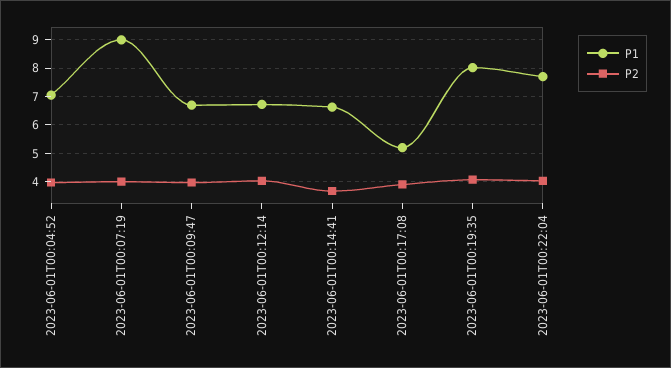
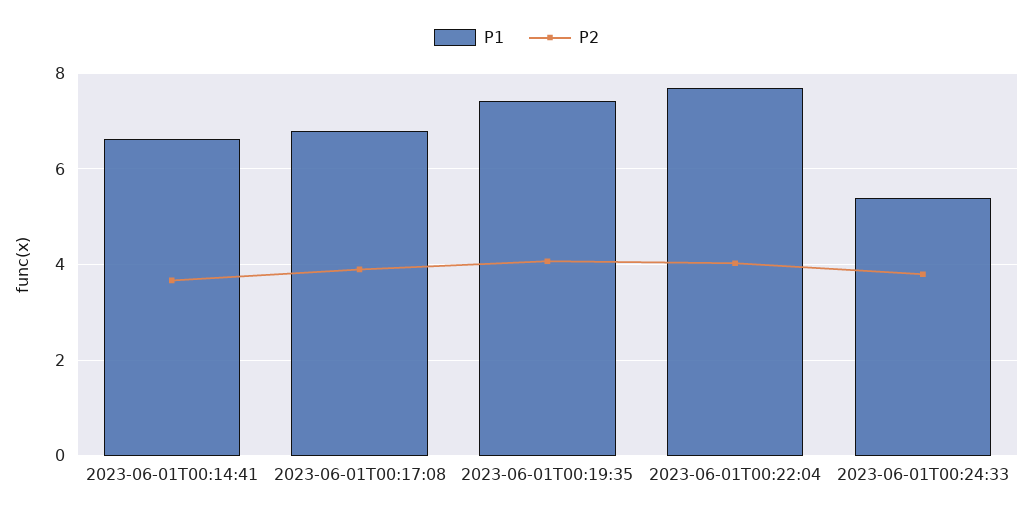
P1, 2023-06-01T00:04:52: 7 -> none
P2, 2023-06-01T00:04:52: 4 -> none
P1, 2023-06-01T00:07:19: 9 -> none
P2, 2023-06-01T00:07:19: 4 -> none
P1, 2023-06-01T00:09:47: 6.75 -> none
P2, 2023-06-01T00:09:47: 4 -> none
P1, 2023-06-01T00:12:14: 6.75 -> none
P2, 2023-06-01T00:12:14: 4 -> none
P1, 2023-06-01T00:17:08: 5.25 -> 6.8
P1, 2023-06-01T00:19:35: 8 -> 7.4
P1, 2023-06-01T00:24:33: none -> 5.4
P2, 2023-06-01T00:24:33: none -> 3.8

